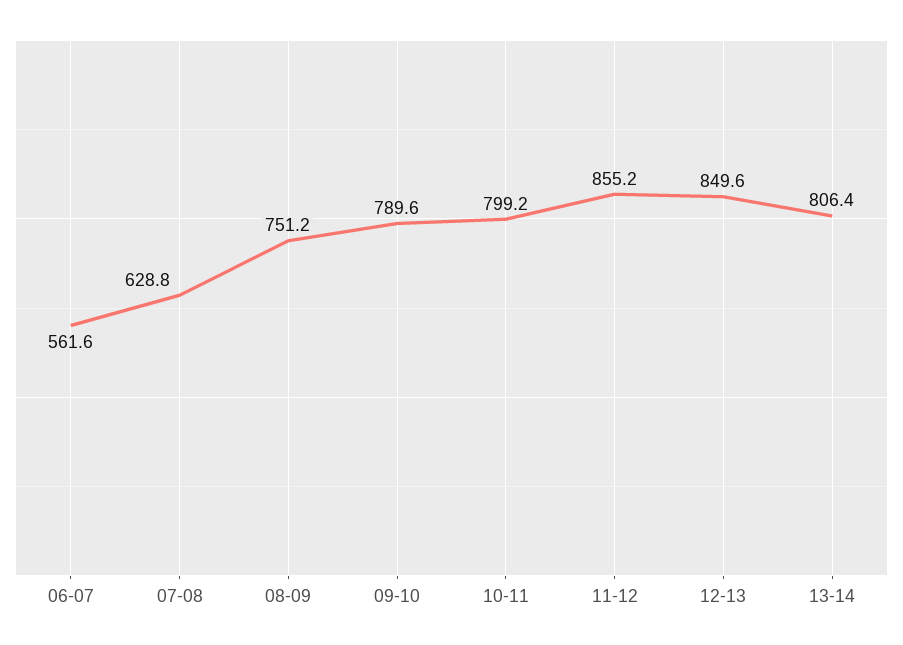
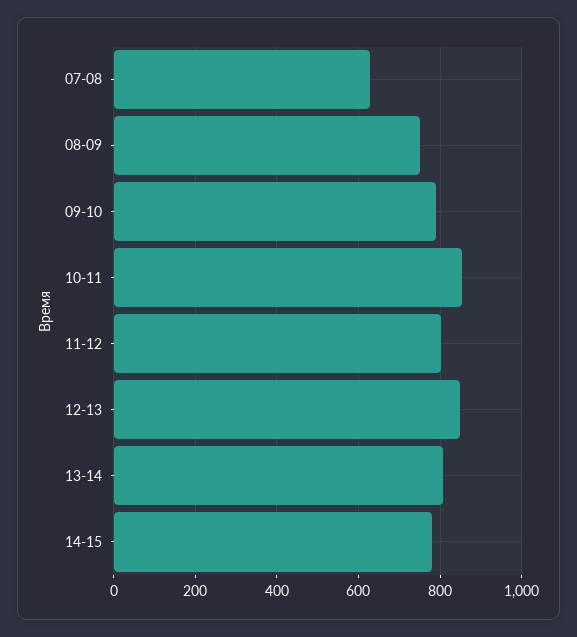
06-07: 561.6 -> none
10-11: 799.2 -> 860
11-12: 855.2 -> 800
14-15: none -> 780

